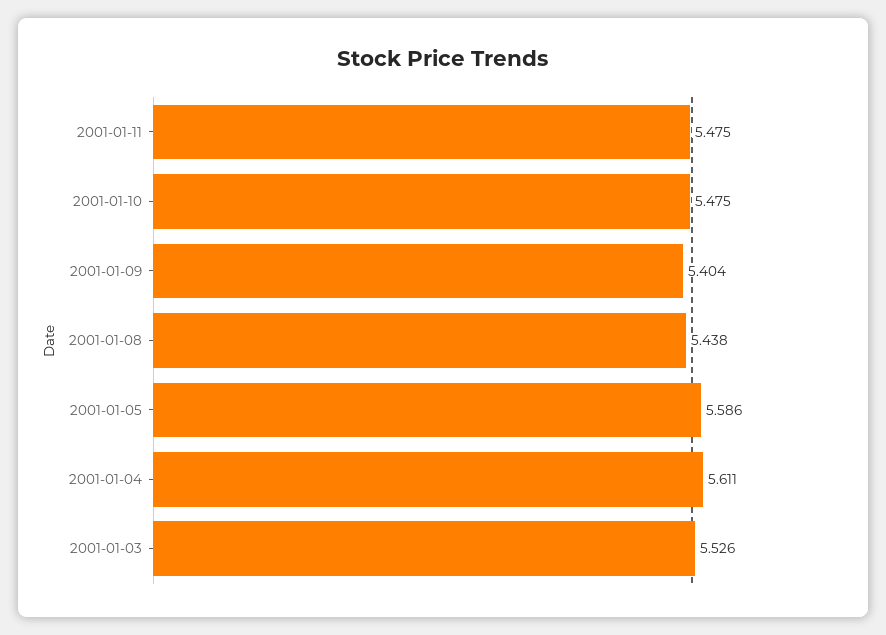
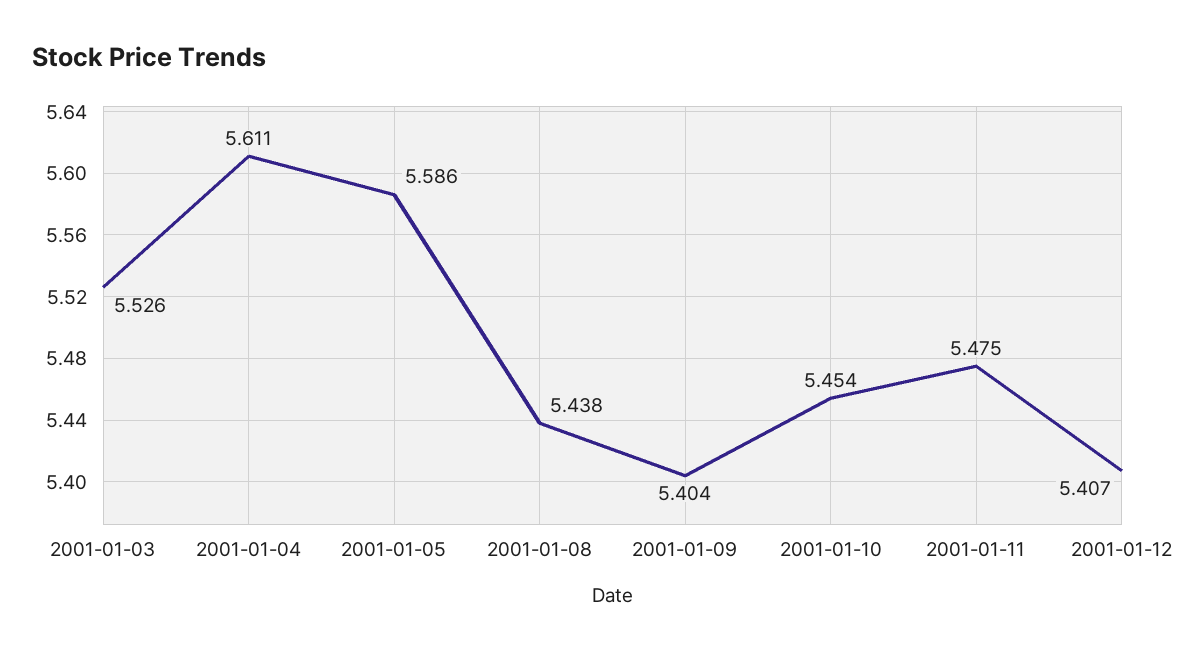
2001-01-10: 5.475 -> 5.454
2001-01-12: none -> 5.407

